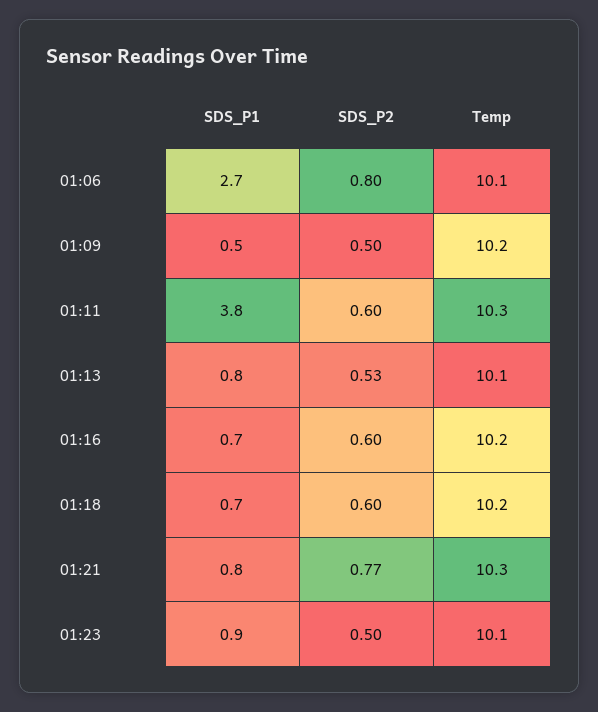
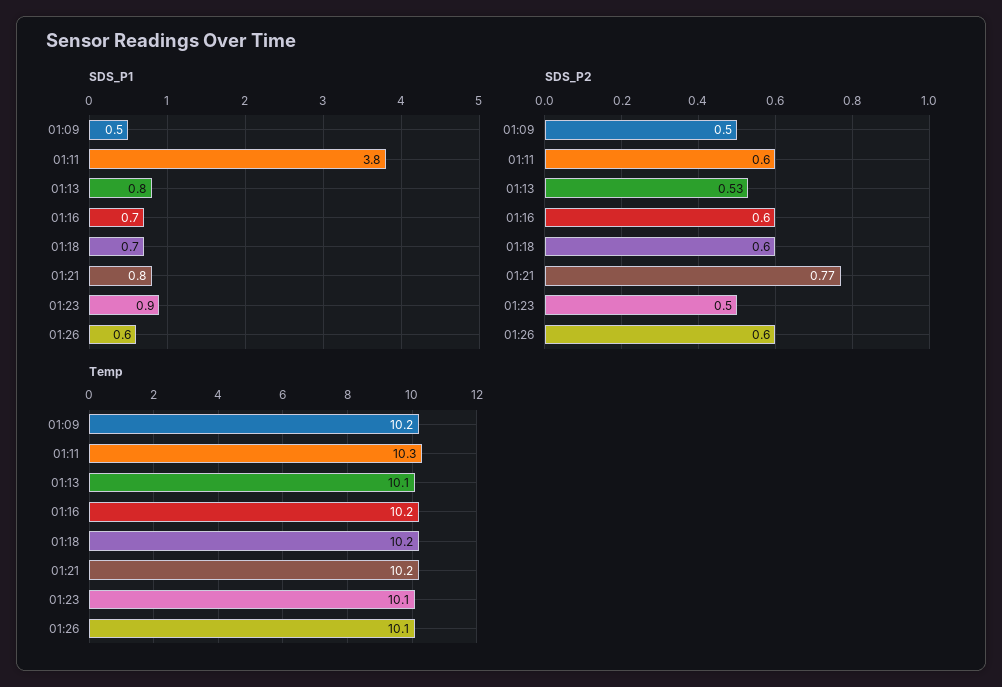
SDS_P1, 01:06: 2.7 -> none
SDS_P2, 01:06: 0.8 -> none
Temp, 01:06: 10.1 -> none
Temp, 01:21: 10.3 -> 10.2
SDS_P1, 01:26: none -> 0.6
SDS_P2, 01:26: none -> 0.6
Temp, 01:26: none -> 10.1

